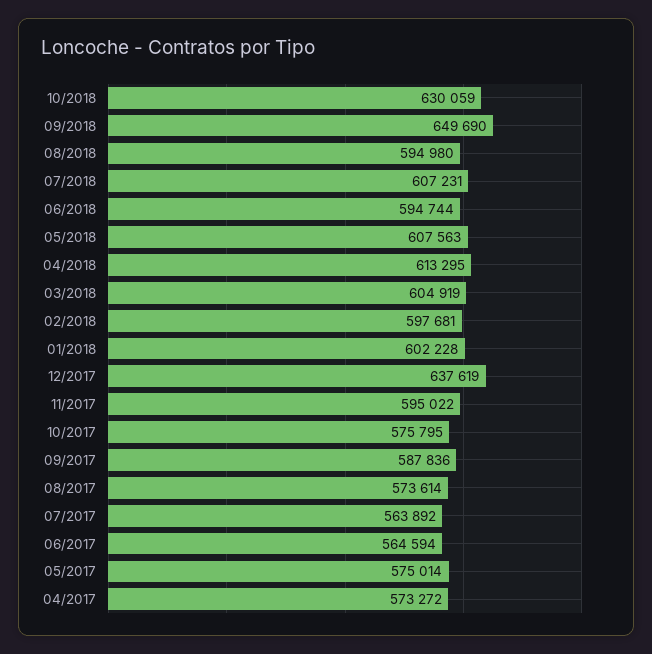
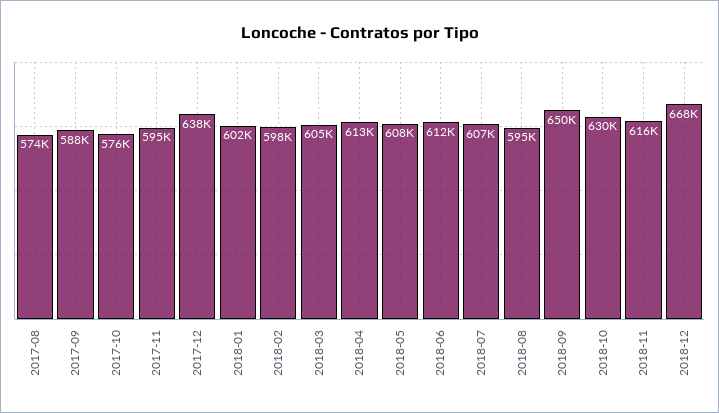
06/2018: 594744 -> 612000
07/2017: 563892 -> none
06/2017: 564594 -> none
05/2017: 575014 -> none
04/2017: 573272 -> none
2018-11: none -> 616000
2018-12: none -> 668000

